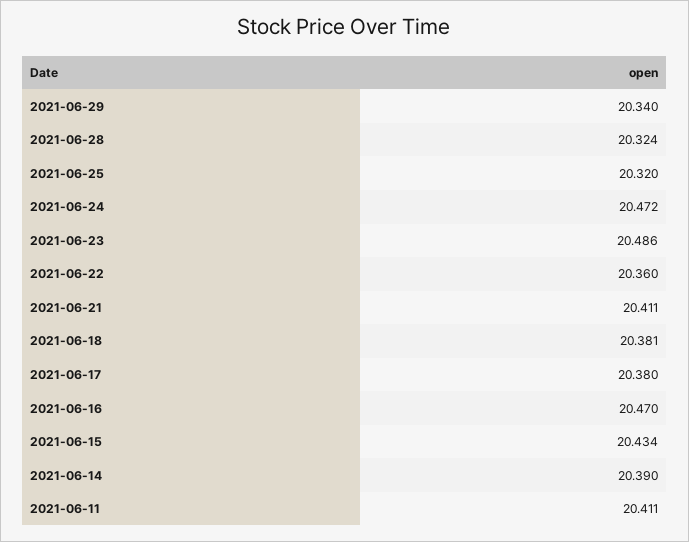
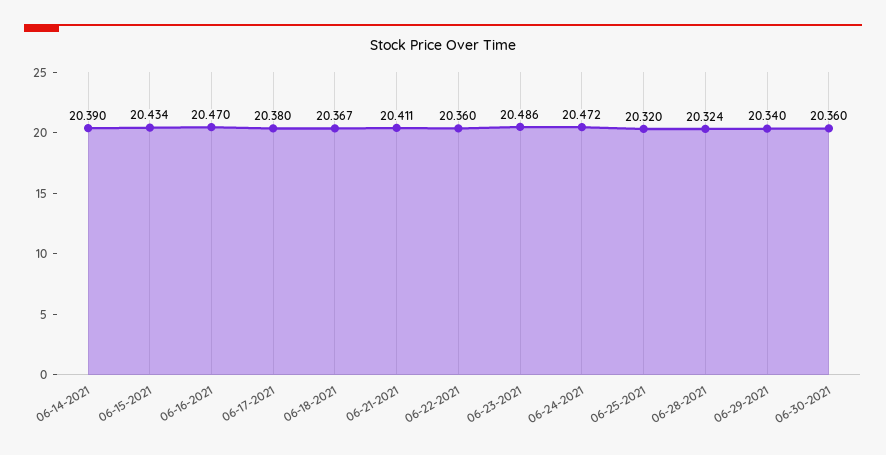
2021-06-18: 20.381 -> 20.367
2021-06-11: 20.411 -> none
06-30-2021: none -> 20.36

